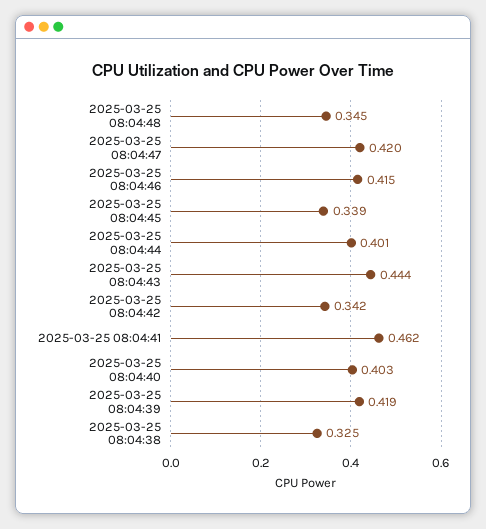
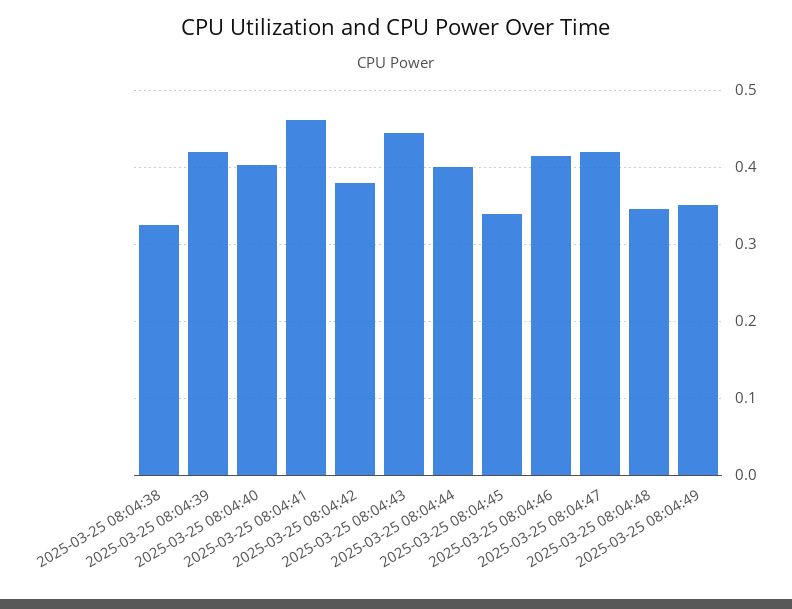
2025-03-25 08:04:42: 0.342 -> 0.38
2025-03-25 08:04:49: none -> 0.35

